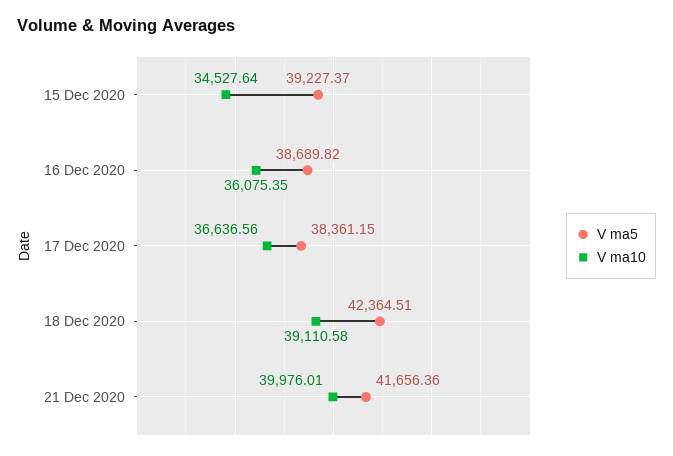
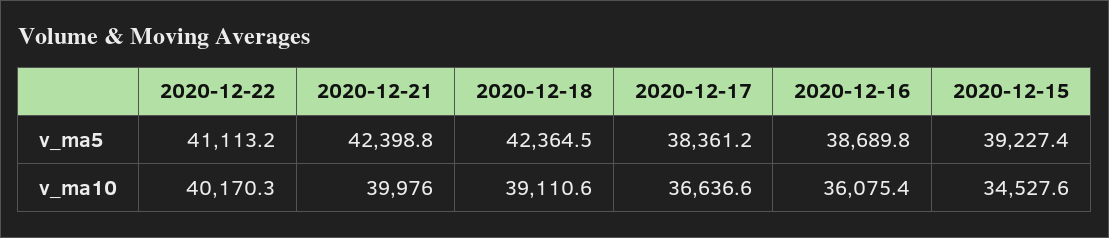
V ma5, 21 Dec 2020: 41656.36 -> 42398.8
V ma5, 2020-12-22: none -> 41113.2
V ma10, 2020-12-22: none -> 40170.3

